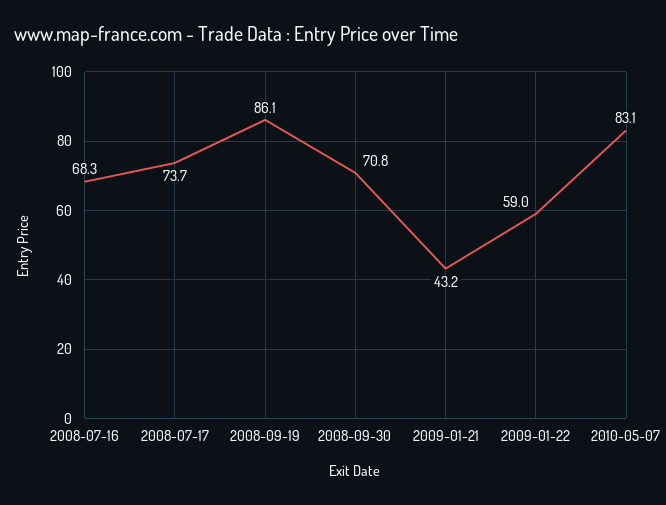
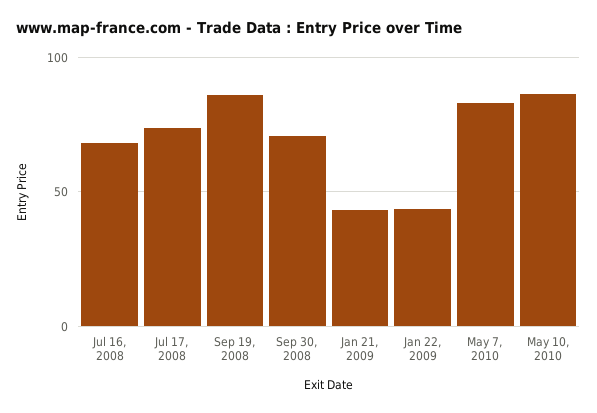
2009-01-22: 59 -> 45
May 10, 2010: none -> 85

